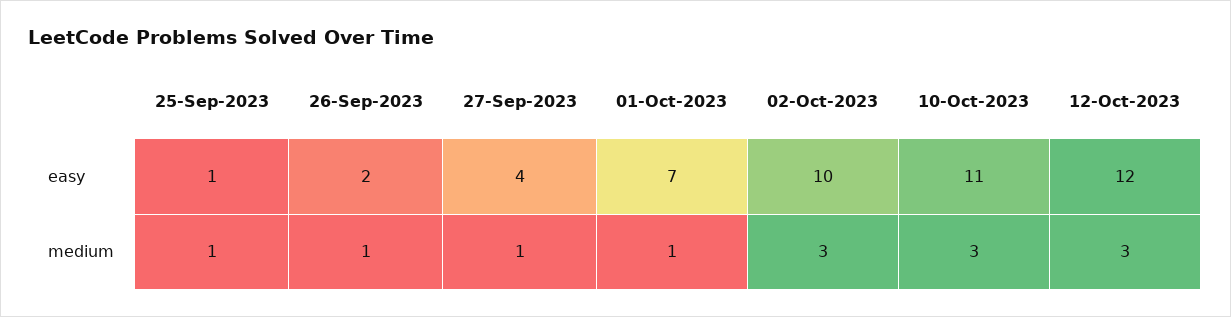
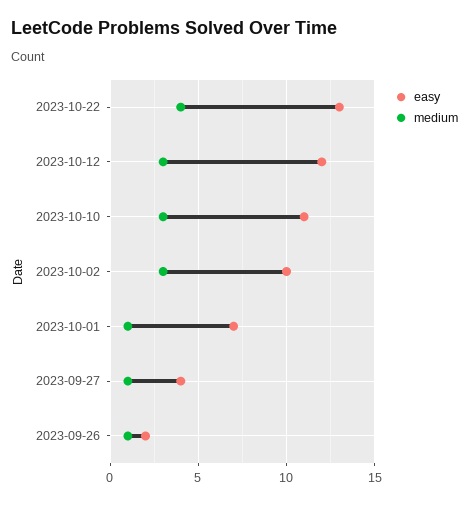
easy, 25-Sep-2023: 1 -> none
medium, 25-Sep-2023: 1 -> none
easy, 2023-10-22: none -> 13
medium, 2023-10-22: none -> 4

